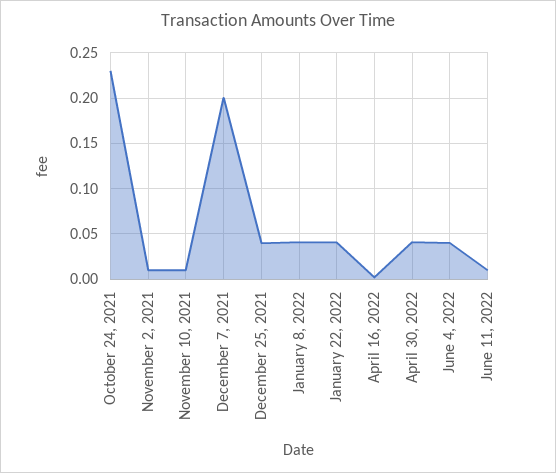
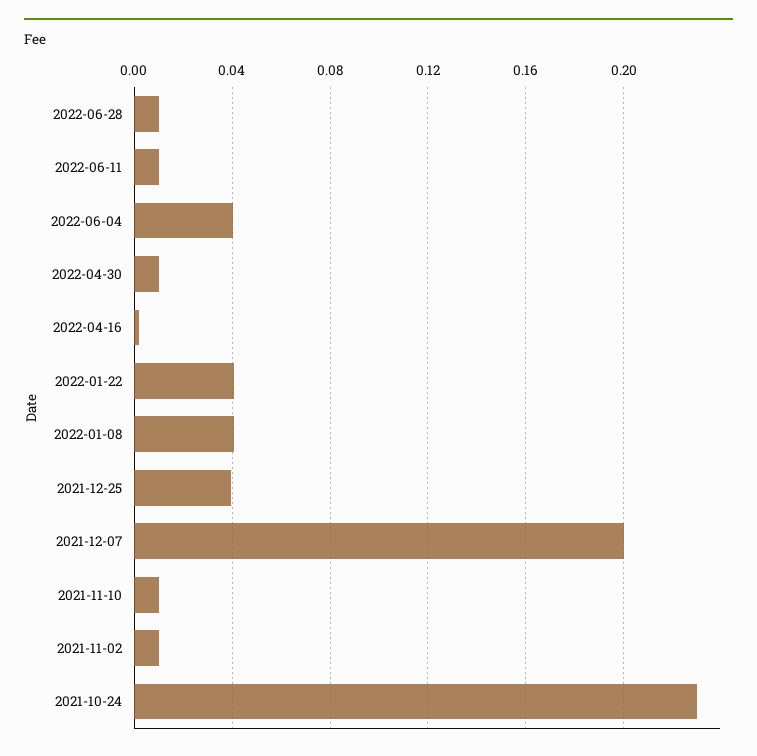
April 30, 2022: 0.04 -> 0.01
2022-06-28: none -> 0.01

